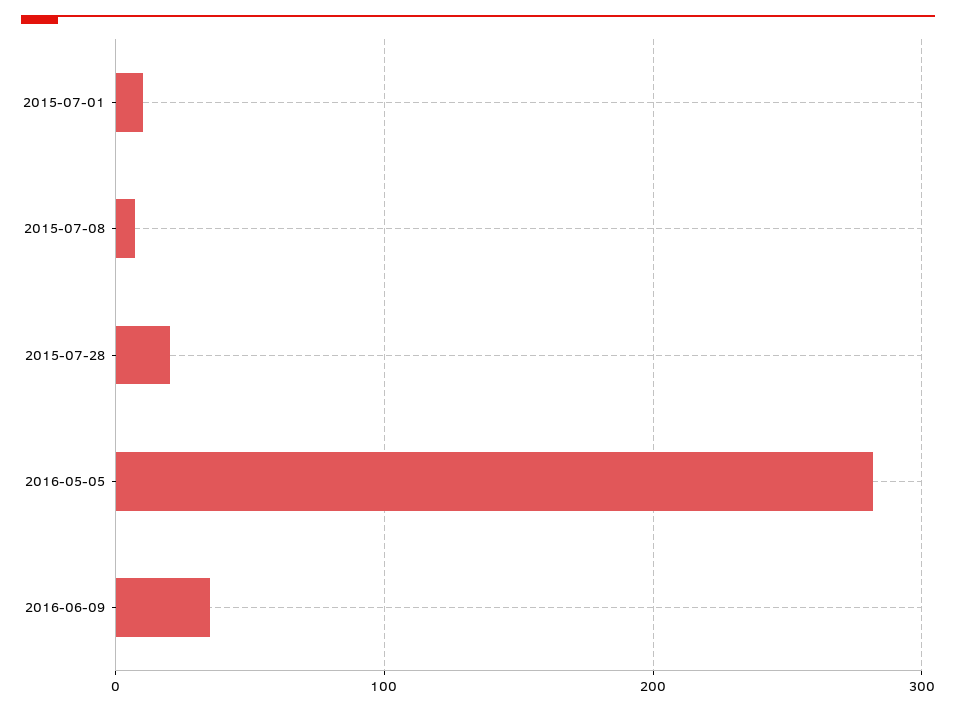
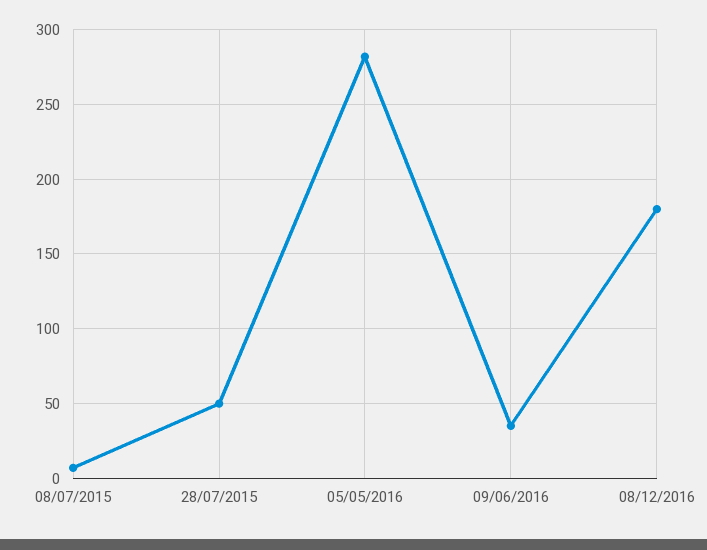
2015-07-01: 10 -> none
2015-07-28: 20 -> 50
08/12/2016: none -> 180

